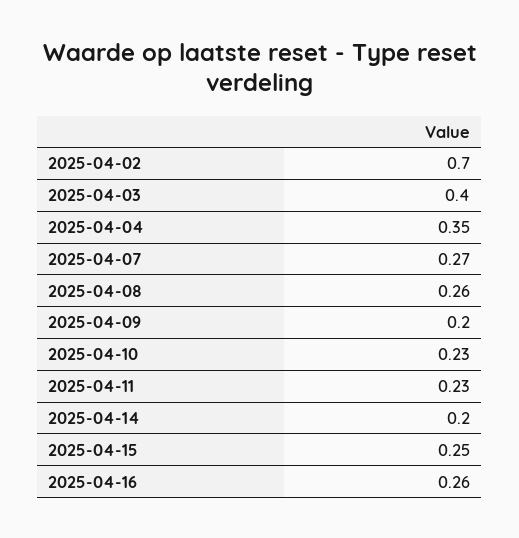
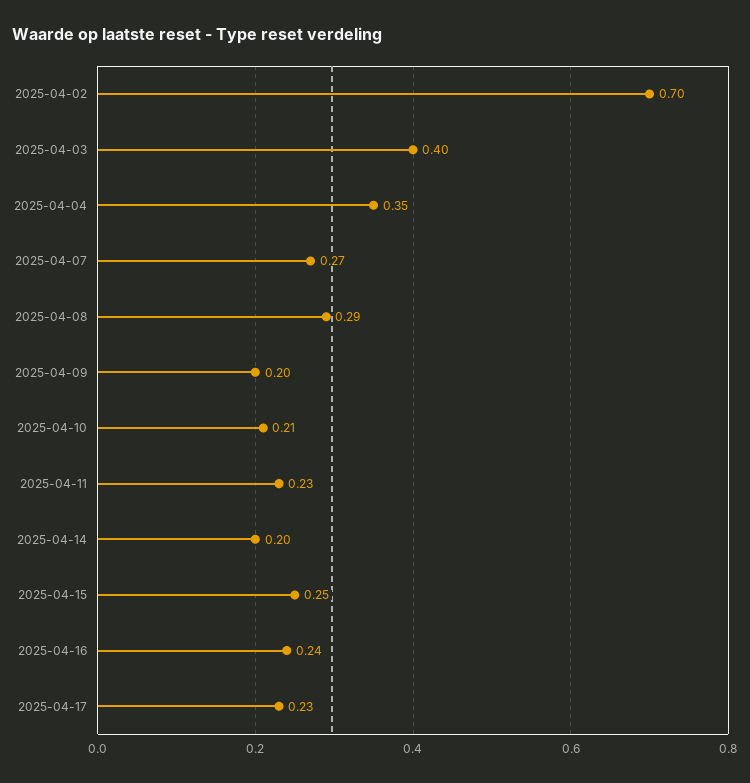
2025-04-08: 0.26 -> 0.29
2025-04-10: 0.23 -> 0.21
2025-04-16: 0.26 -> 0.24
2025-04-17: none -> 0.23

